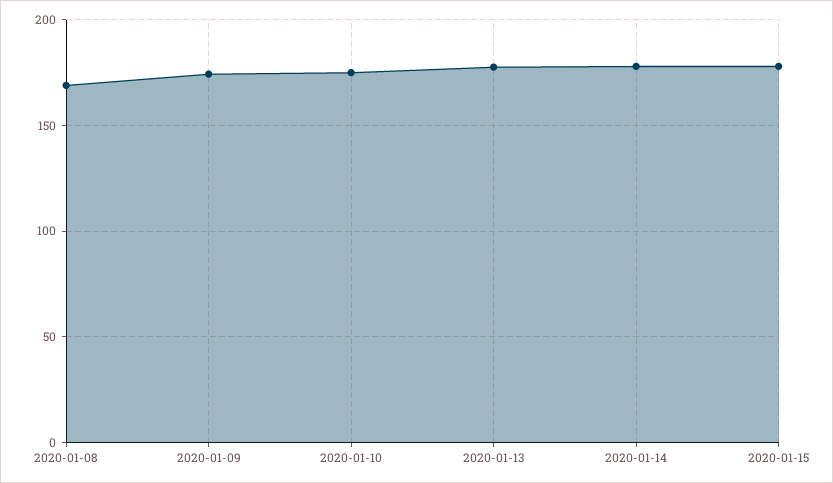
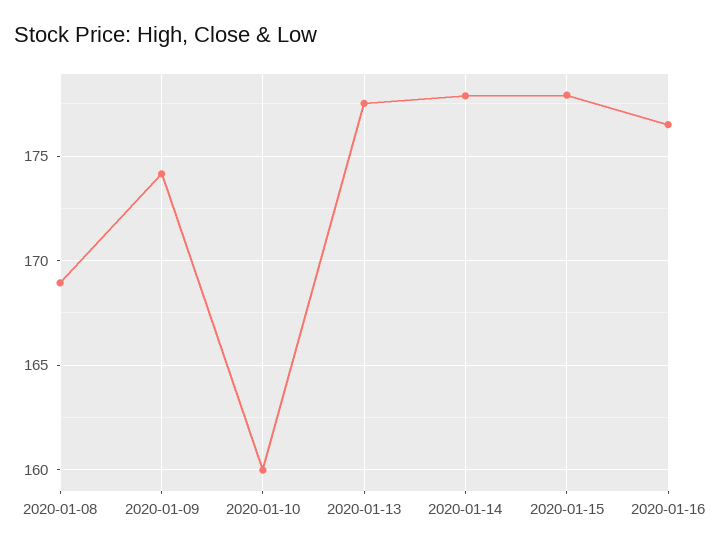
2020-01-10: 175 -> 160
2020-01-16: none -> 176.5

